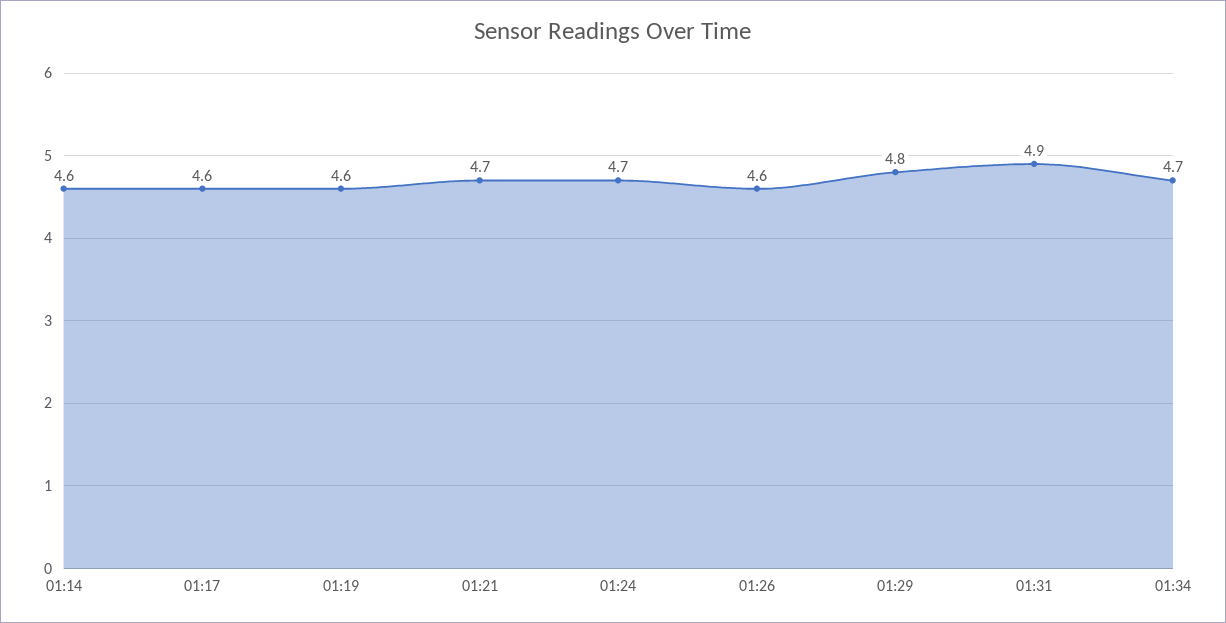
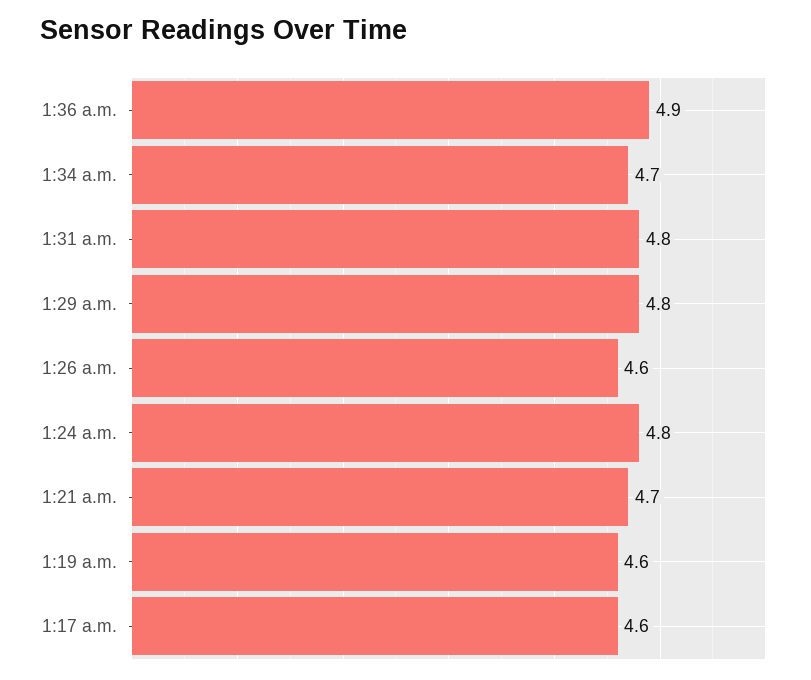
01:14: 4.6 -> none
01:24: 4.7 -> 4.8
01:31: 4.9 -> 4.8
1:36 a.m.: none -> 4.9

